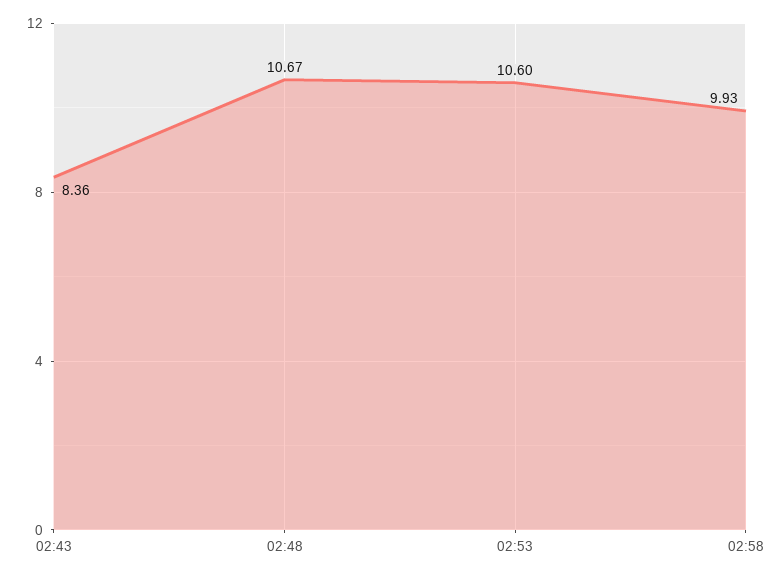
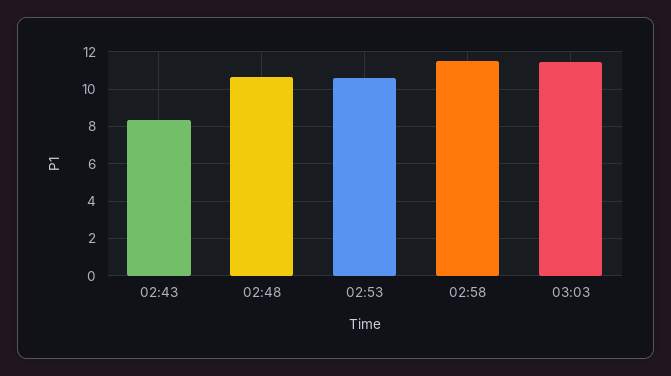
02:58: 9.93 -> 11.5
03:03: none -> 11.5

